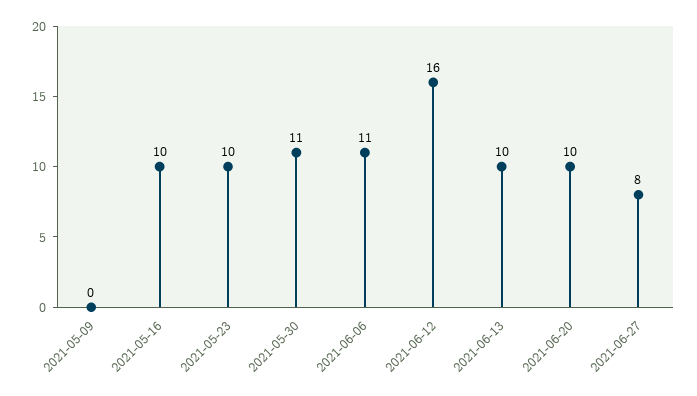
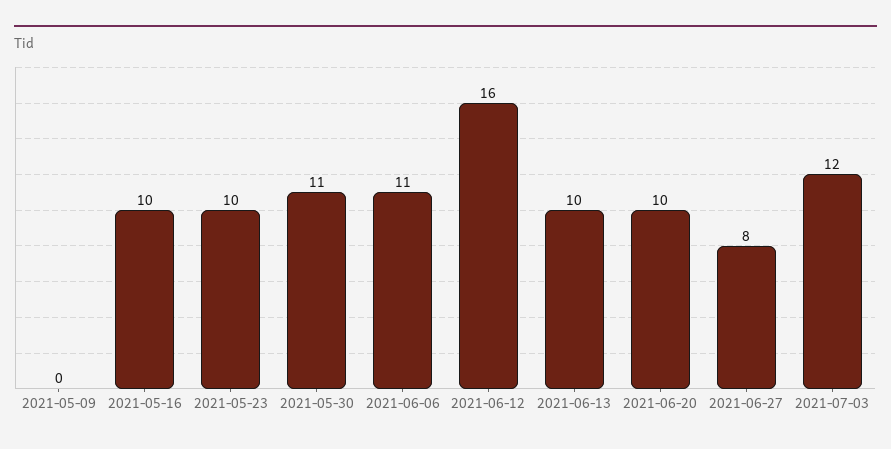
2021-07-03: none -> 12

